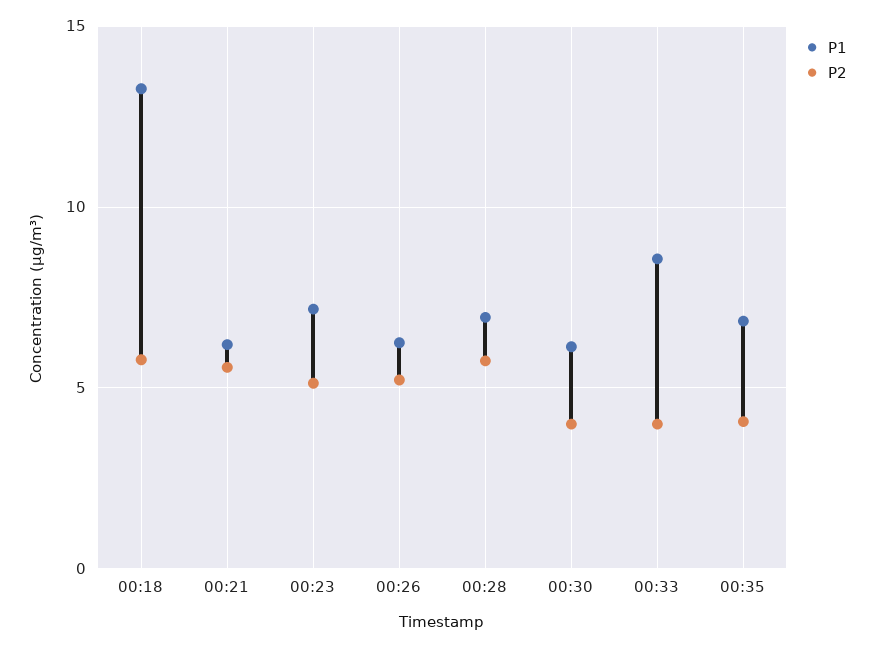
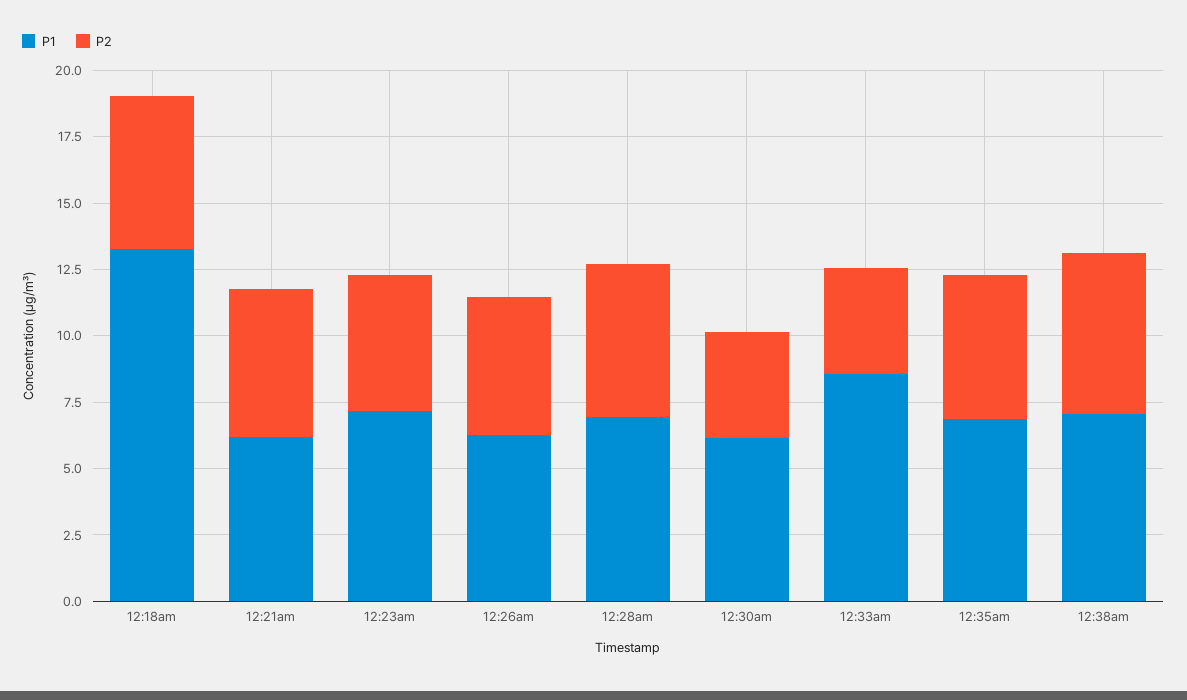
P2, 00:35: 4 -> 5.5
P1, 12:38am: none -> 7
P2, 12:38am: none -> 6

